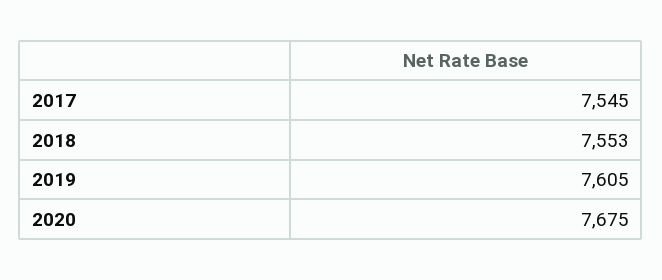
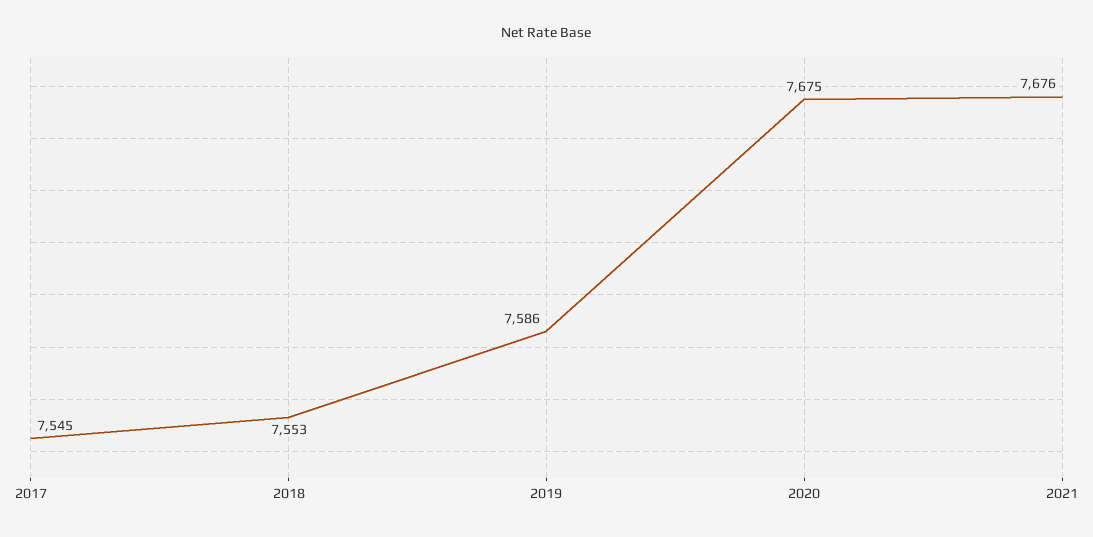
2019: 7605 -> 7586
2021: none -> 7676

